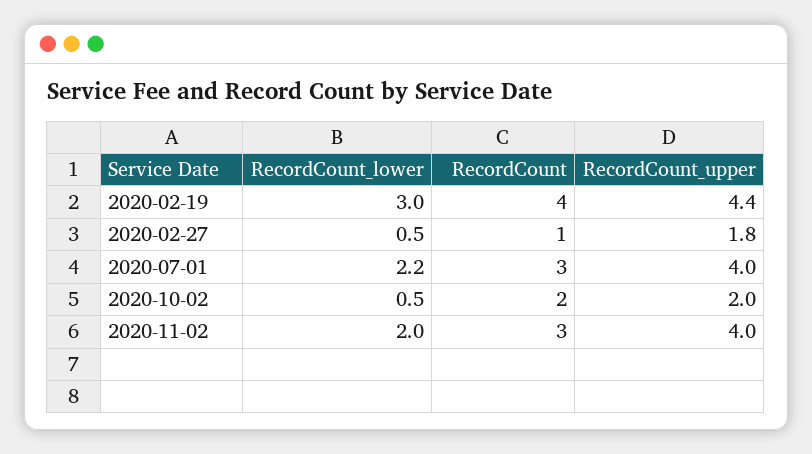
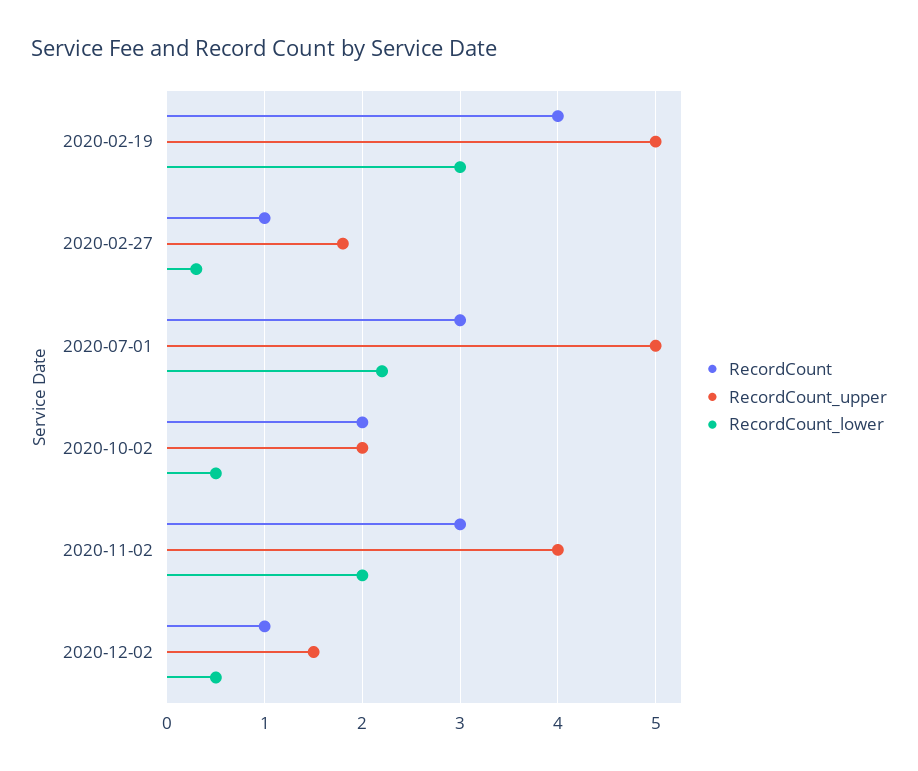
RecordCount_upper, 2020-02-19: 4.4 -> 5
RecordCount_lower, 2020-02-27: 0.5 -> 0.3
RecordCount_upper, 2020-07-01: 4 -> 5
RecordCount, 2020-12-02: none -> 1
RecordCount_upper, 2020-12-02: none -> 1.5
RecordCount_lower, 2020-12-02: none -> 0.5

